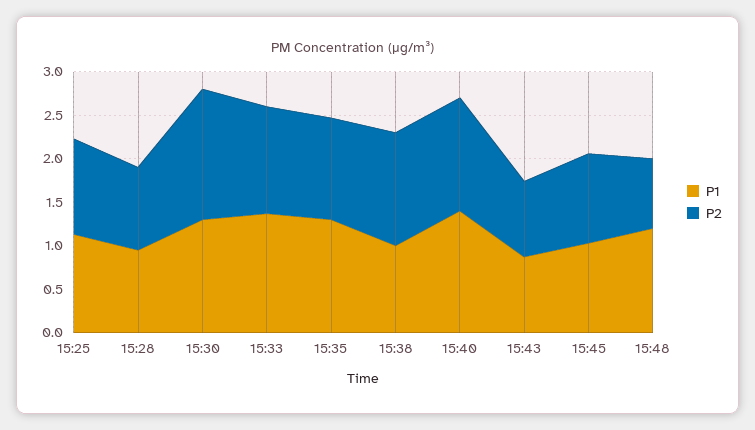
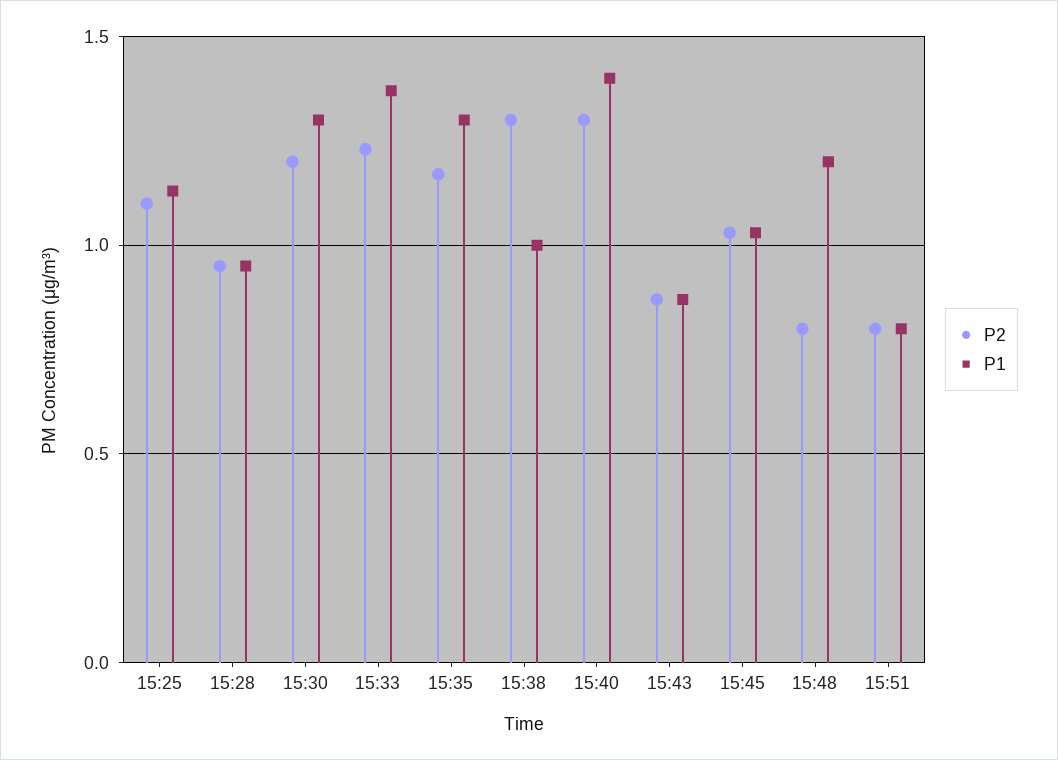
P2, 15:30: 1.5 -> 1.2
P2, 15:51: none -> 0.8
P1, 15:51: none -> 0.8

